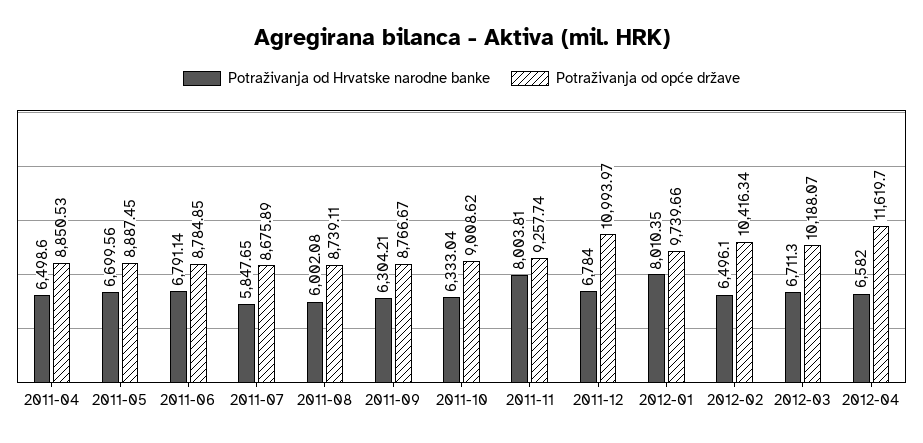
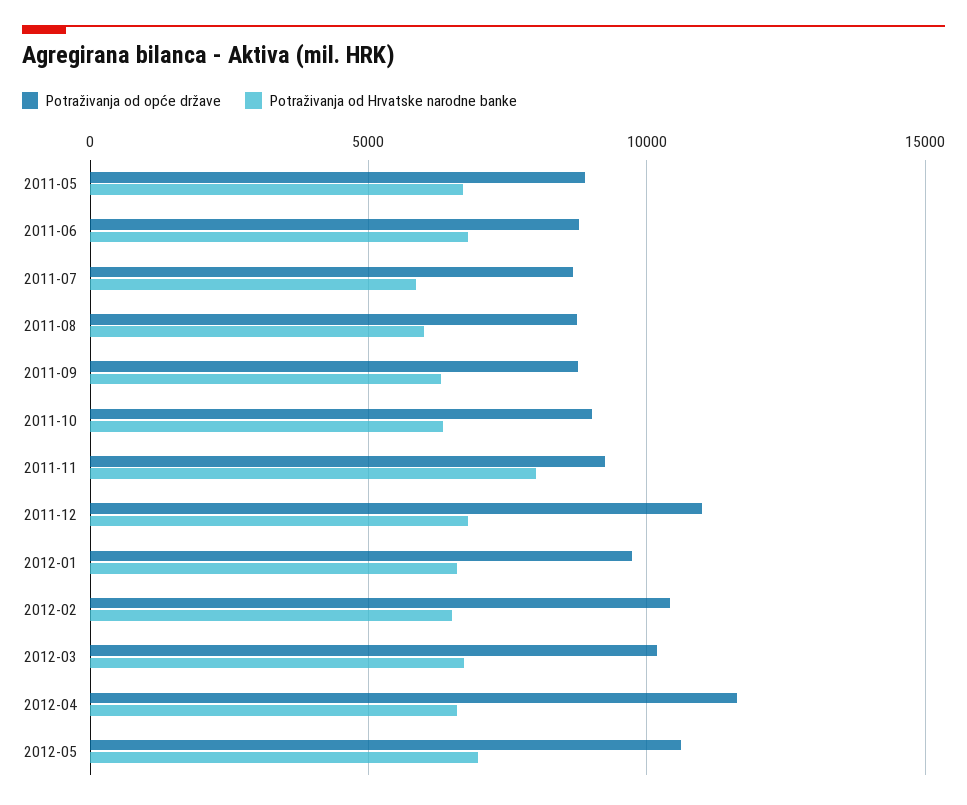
Potraživanja od Hrvatske narodne banke, 2011-04: 6498.6 -> none
Potraživanja od opće države, 2011-04: 8850.53 -> none
Potraživanja od Hrvatske narodne banke, 2012-01: 8010.35 -> 6500
Potraživanja od opće države, 2012-05: none -> 10500
Potraživanja od Hrvatske narodne banke, 2012-05: none -> 7000

